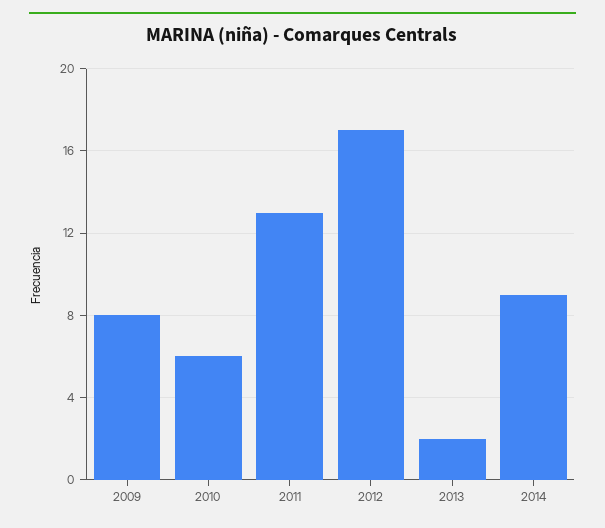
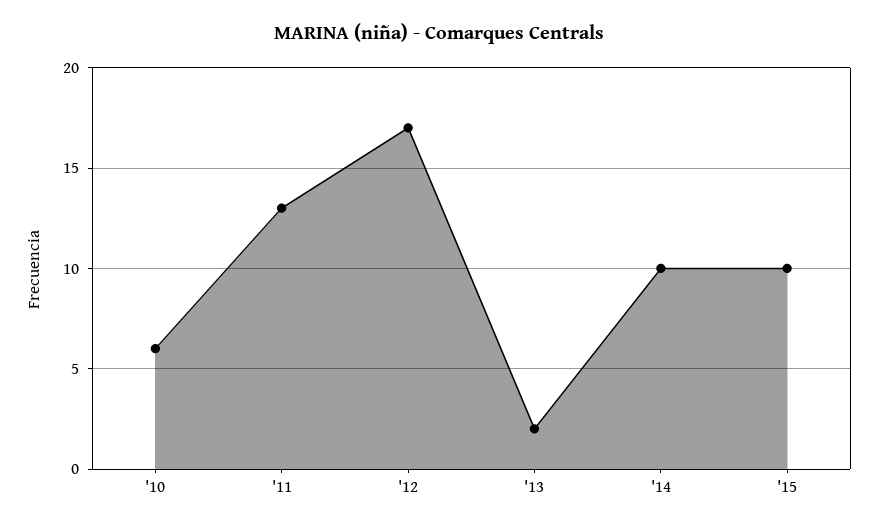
2009: 8 -> none
2014: 9 -> 10
'15: none -> 10

